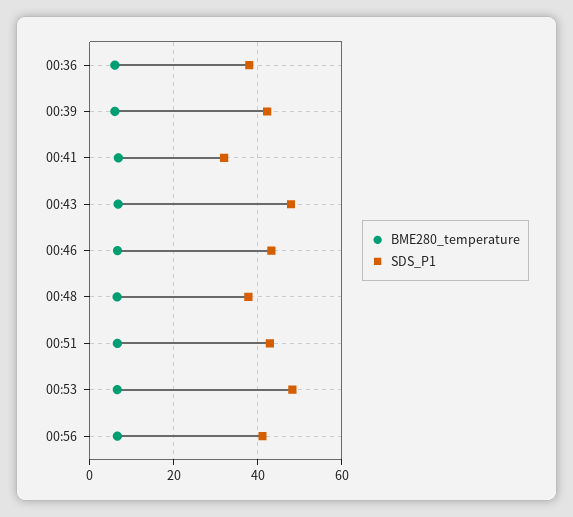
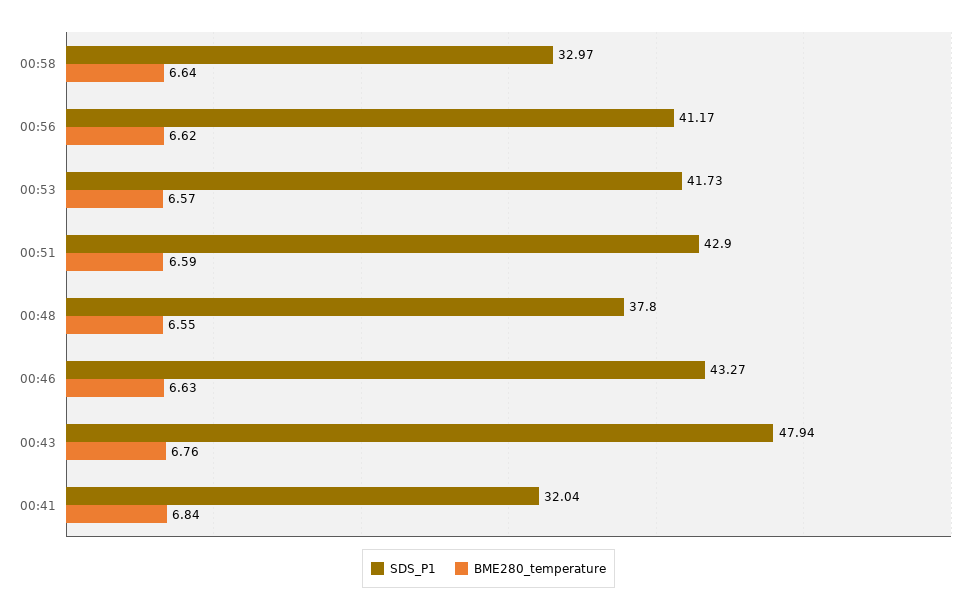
BME280_temperature, 00:36: 6 -> none
SDS_P1, 00:36: 38 -> none
BME280_temperature, 00:39: 6 -> none
SDS_P1, 00:39: 42 -> none
SDS_P1, 00:53: 48 -> 41.73
SDS_P1, 00:58: none -> 32.97
BME280_temperature, 00:58: none -> 6.64

